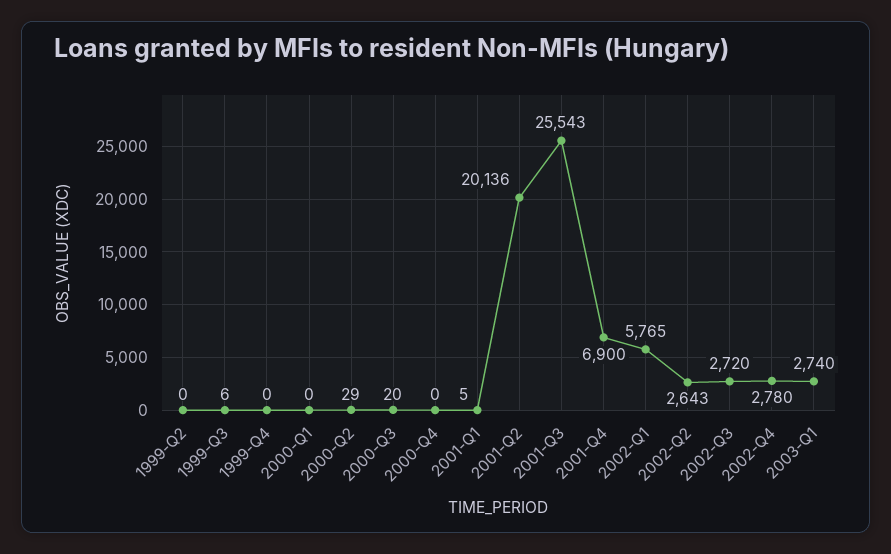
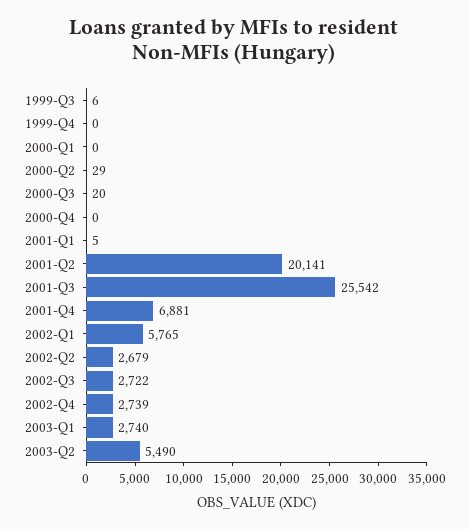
1999-Q2: 0 -> none
2001-Q2: 20136 -> 20141
2001-Q3: 25543 -> 25542
2001-Q4: 6900 -> 6881
2002-Q2: 2643 -> 2679
2002-Q3: 2720 -> 2722
2002-Q4: 2780 -> 2739
2003-Q2: none -> 5490

